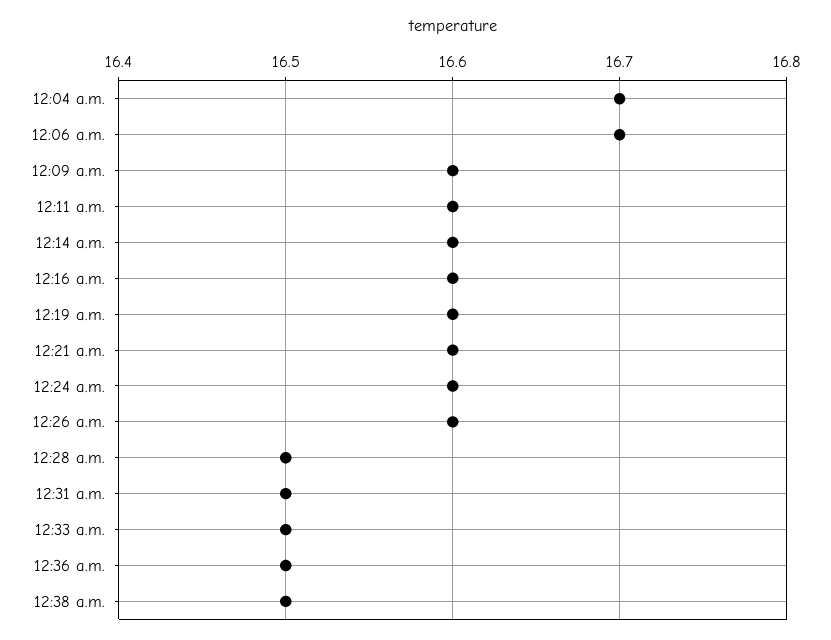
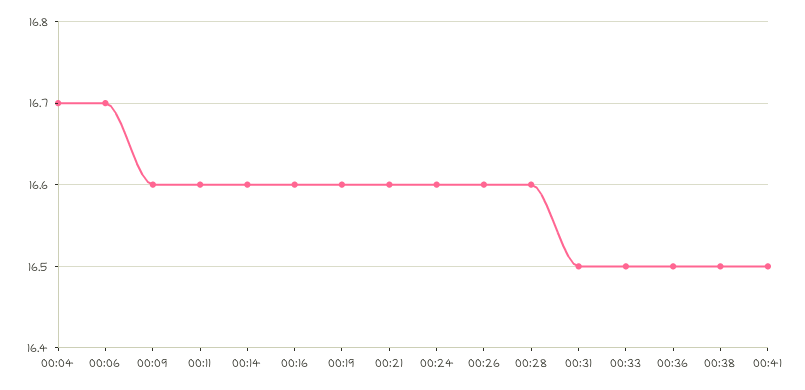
12:28 a.m.: 16.5 -> 16.6
00:41: none -> 16.5

